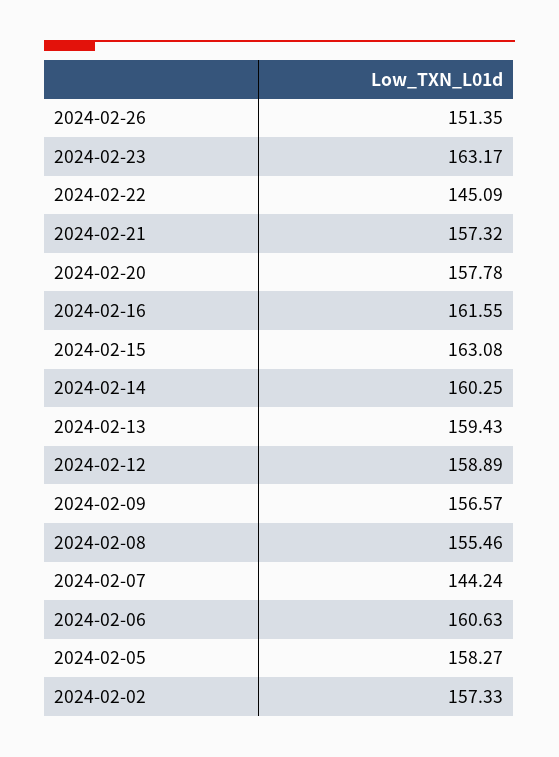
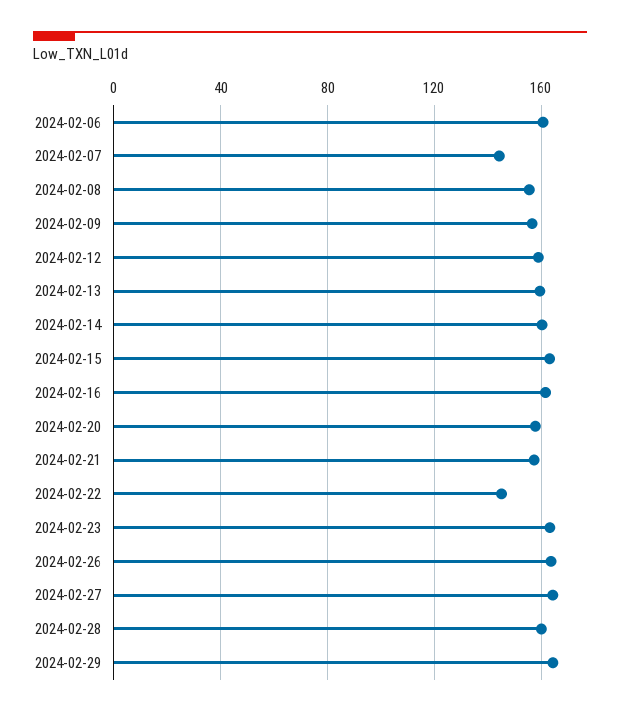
2024-02-26: 151.35 -> 165
2024-02-05: 158.27 -> none
2024-02-02: 157.33 -> none
2024-02-27: none -> 165
2024-02-28: none -> 160
2024-02-29: none -> 165

